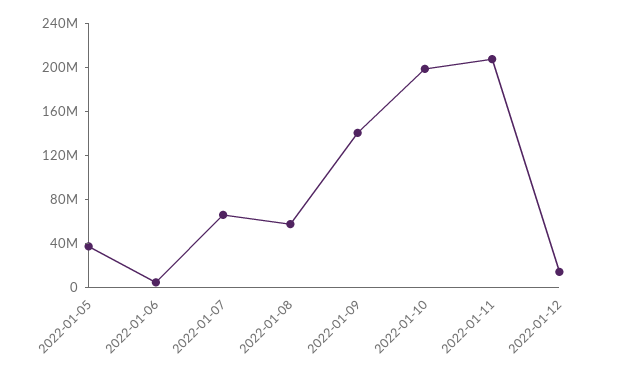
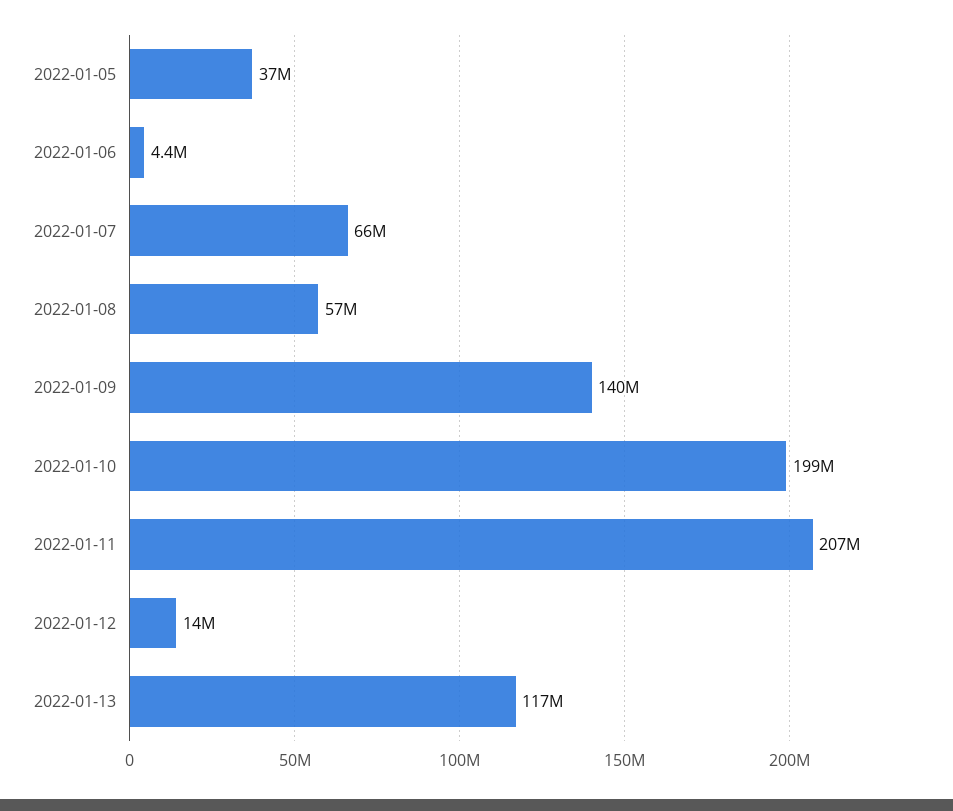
2022-01-13: none -> 117000000

